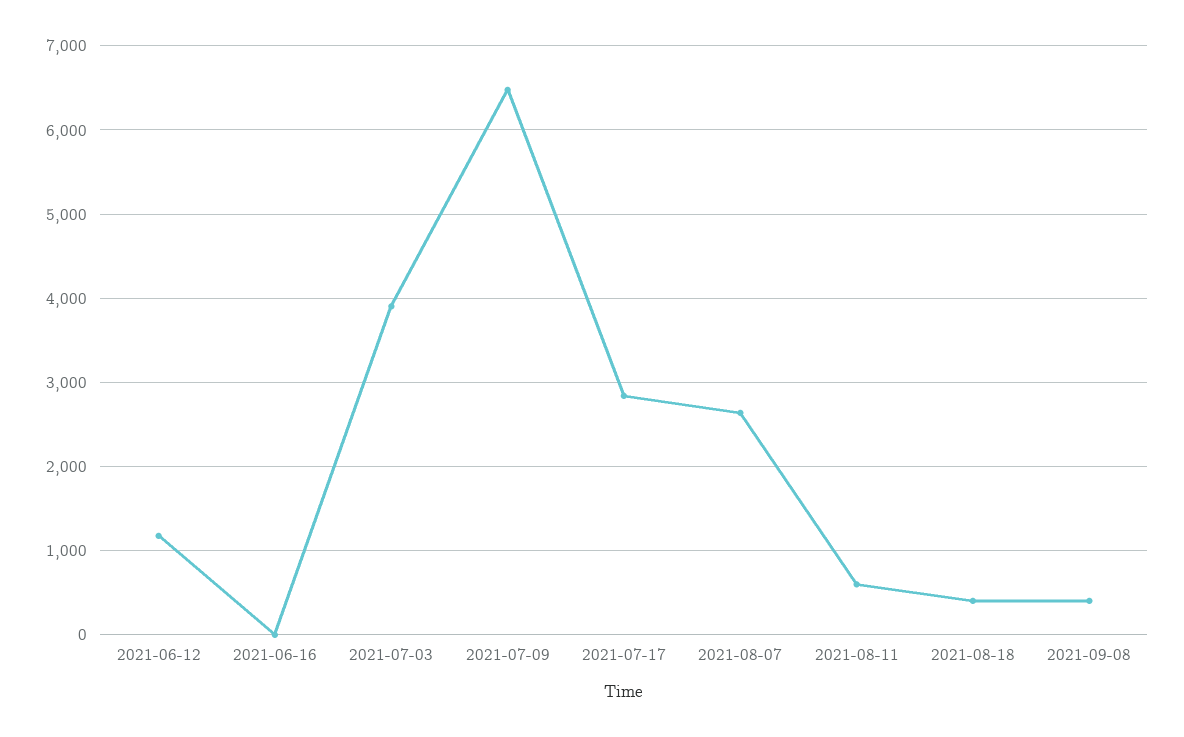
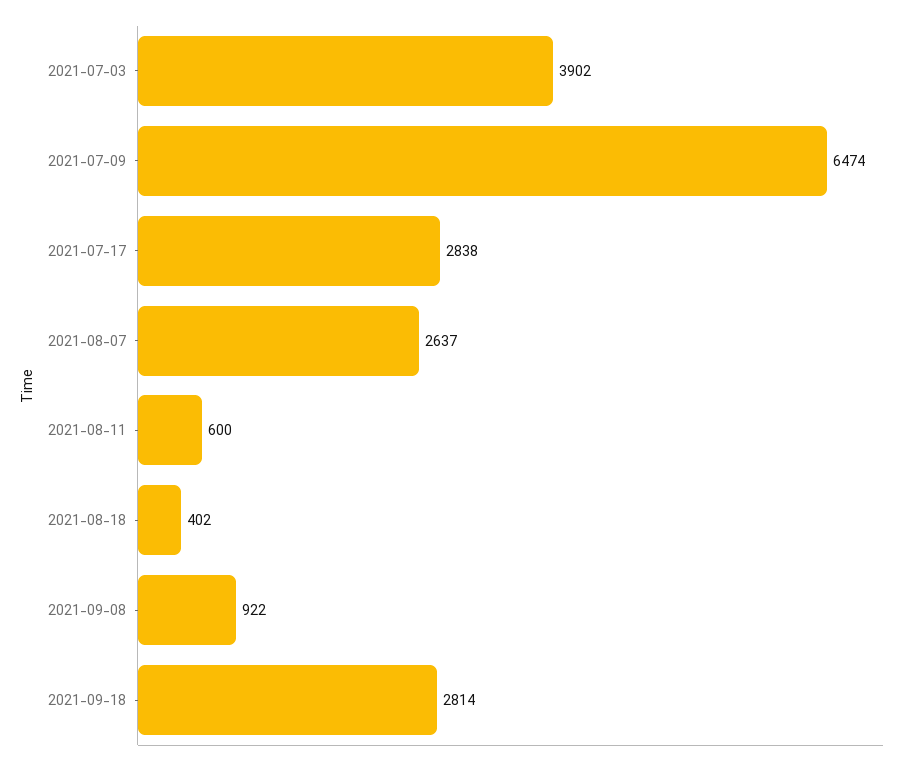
2021-06-12: 1200 -> none
2021-06-16: 0 -> none
2021-09-08: 400 -> 922
2021-09-18: none -> 2814

